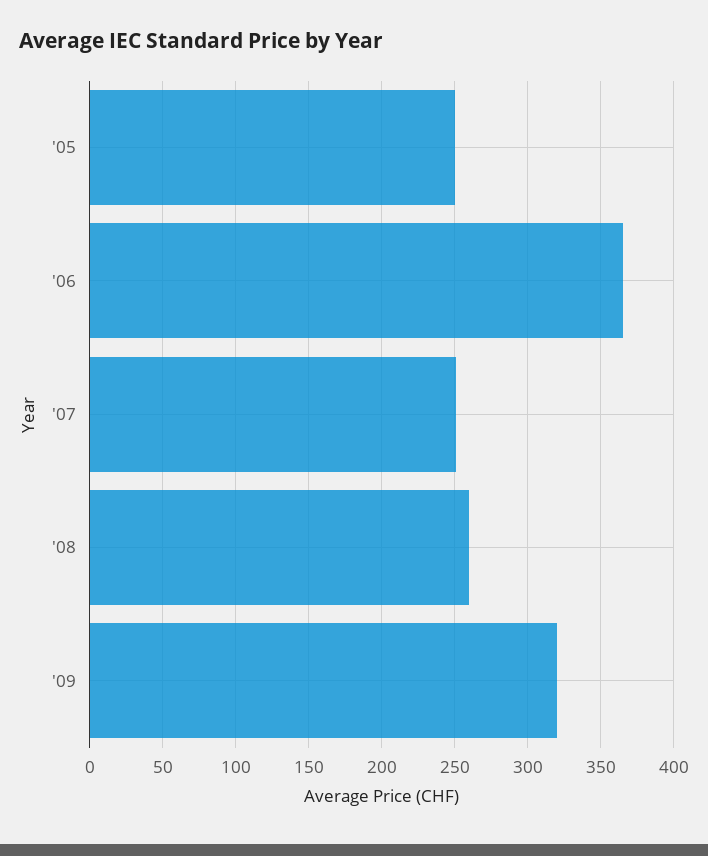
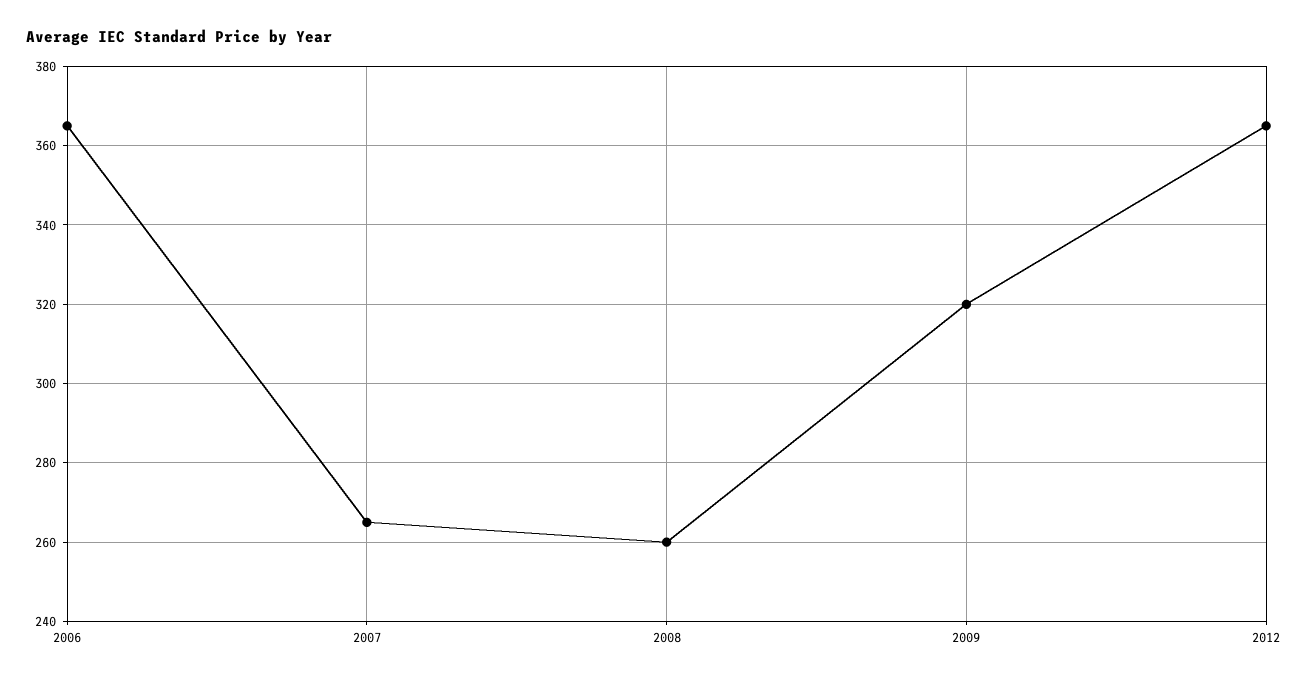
'05: 250 -> none
'07: 250 -> 265
2012: none -> 365

